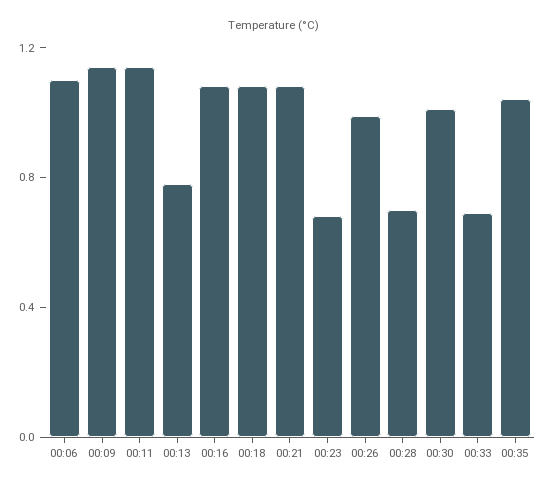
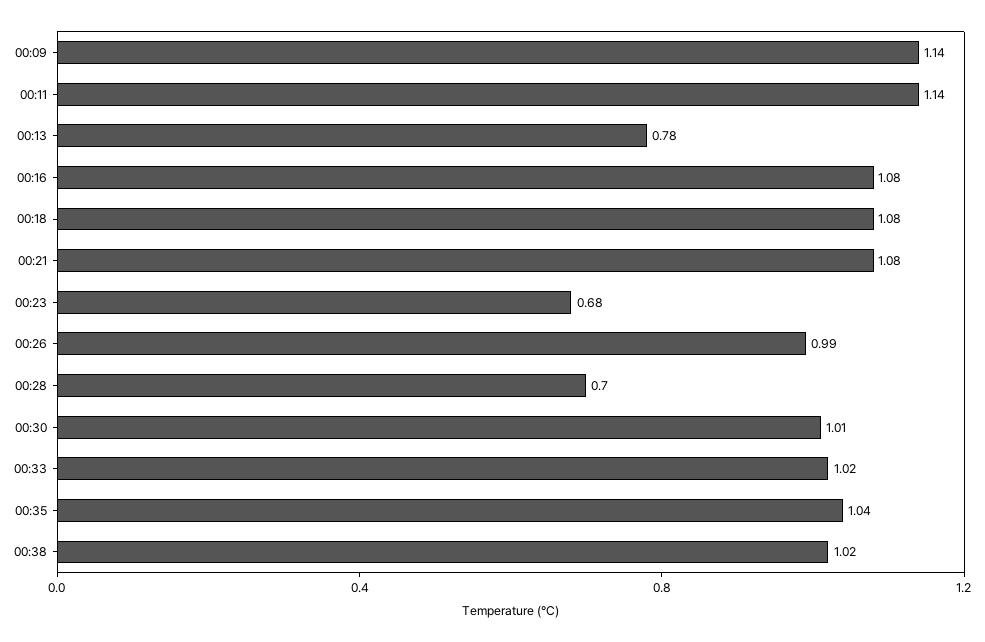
00:06: 1.1 -> none
00:33: 0.7 -> 1.02
00:38: none -> 1.02

